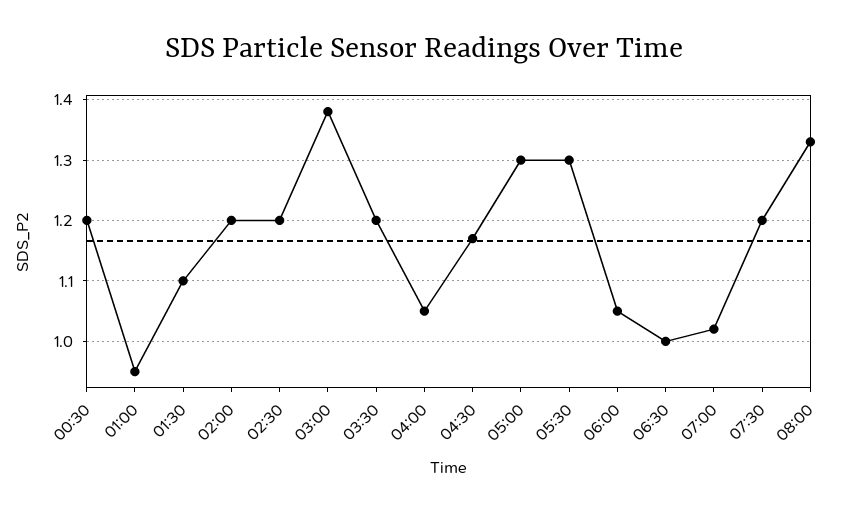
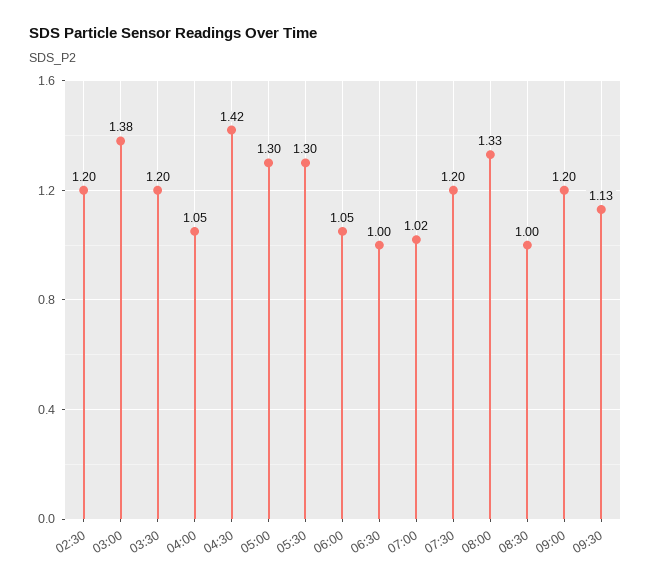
00:30: 1.2 -> none
01:00: 0.95 -> none
01:30: 1.1 -> none
02:00: 1.2 -> none
04:30: 1.17 -> 1.42
08:30: none -> 1
09:00: none -> 1.2
09:30: none -> 1.13

